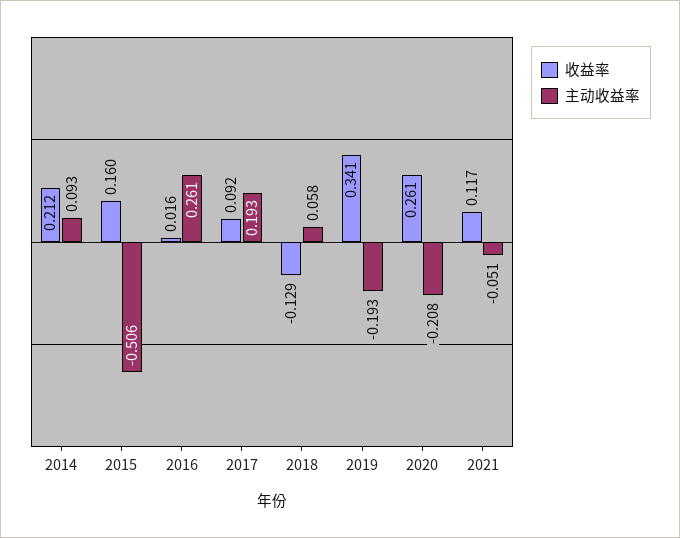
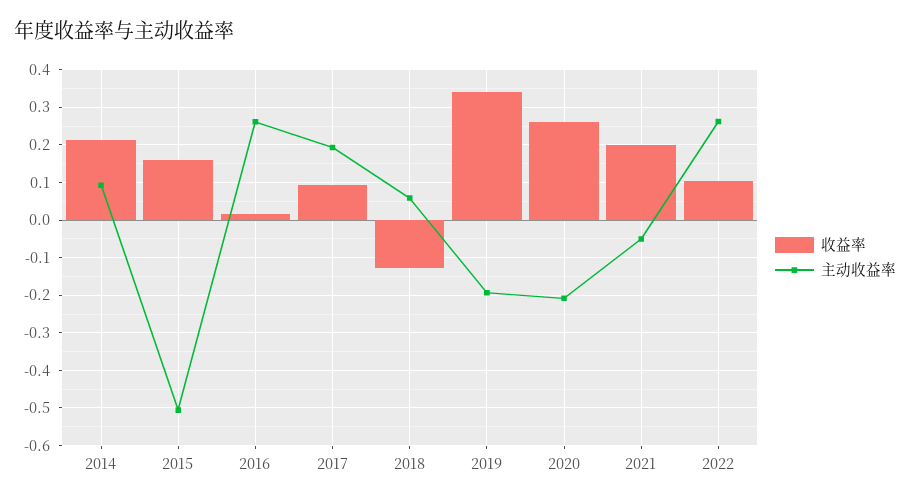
收益率, 2021: 0.117 -> 0.2
收益率, 2022: none -> 0.1
主动收益率, 2022: none -> 0.26

